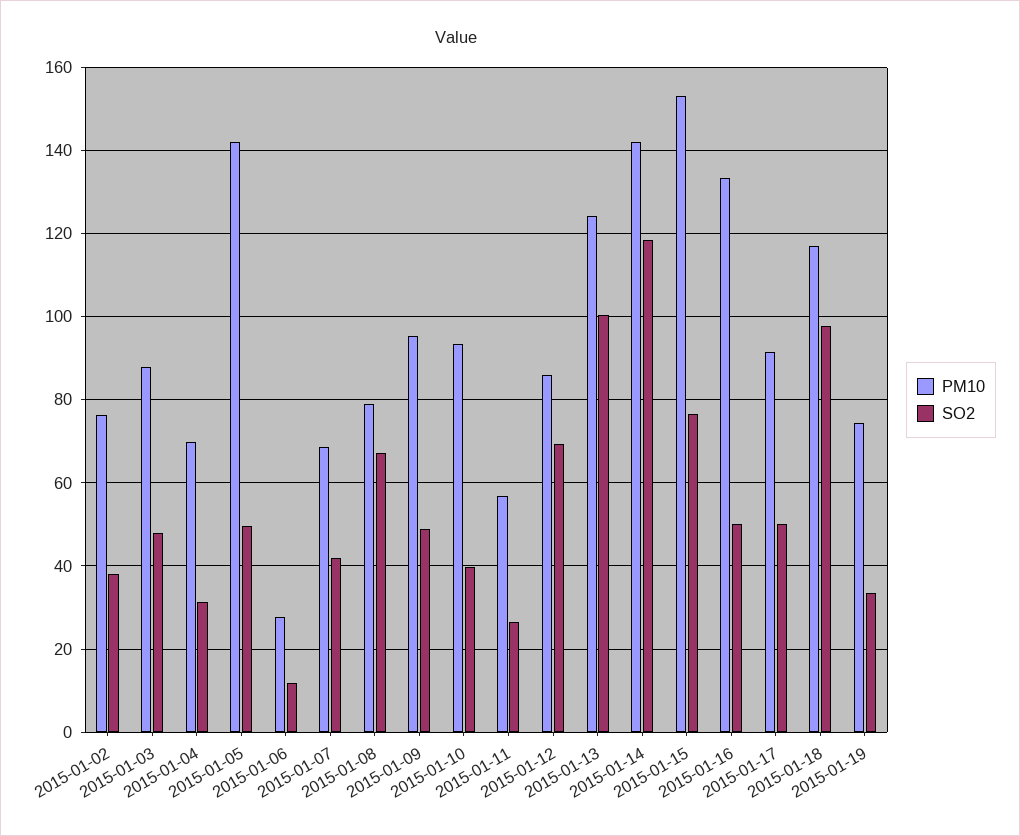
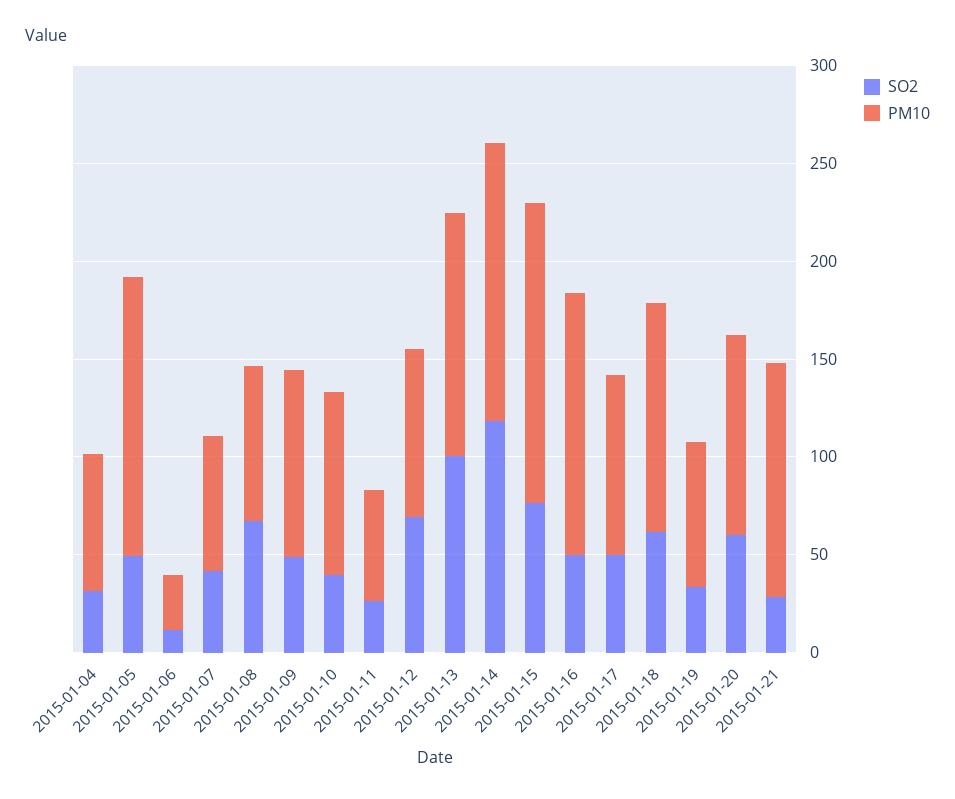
PM10, 2015-01-02: 76 -> none
SO2, 2015-01-02: 38 -> none
PM10, 2015-01-03: 88 -> none
SO2, 2015-01-03: 48 -> none
SO2, 2015-01-18: 98 -> 60
SO2, 2015-01-20: none -> 60
PM10, 2015-01-20: none -> 100
SO2, 2015-01-21: none -> 30
PM10, 2015-01-21: none -> 120

